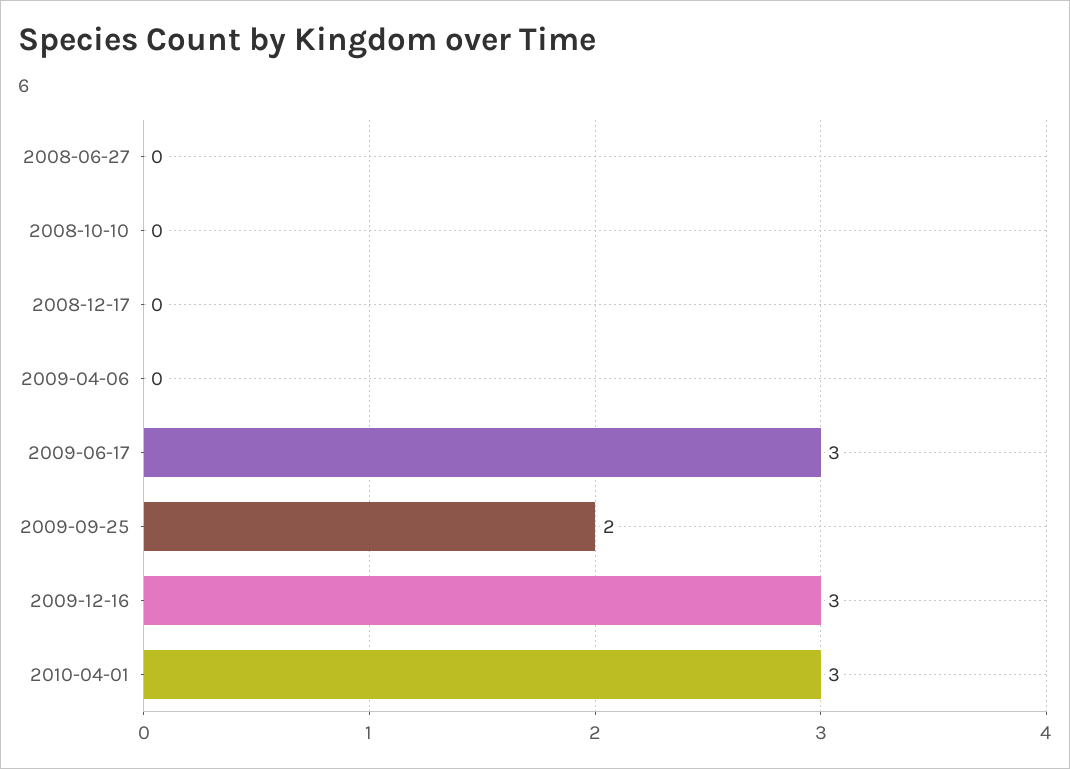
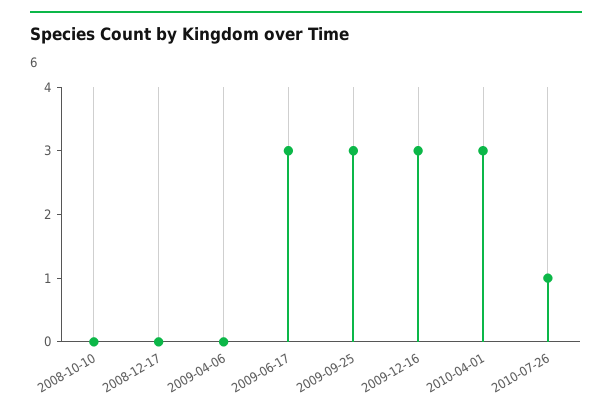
2008-06-27: 0 -> none
2009-09-25: 2 -> 3
2010-07-26: none -> 1

